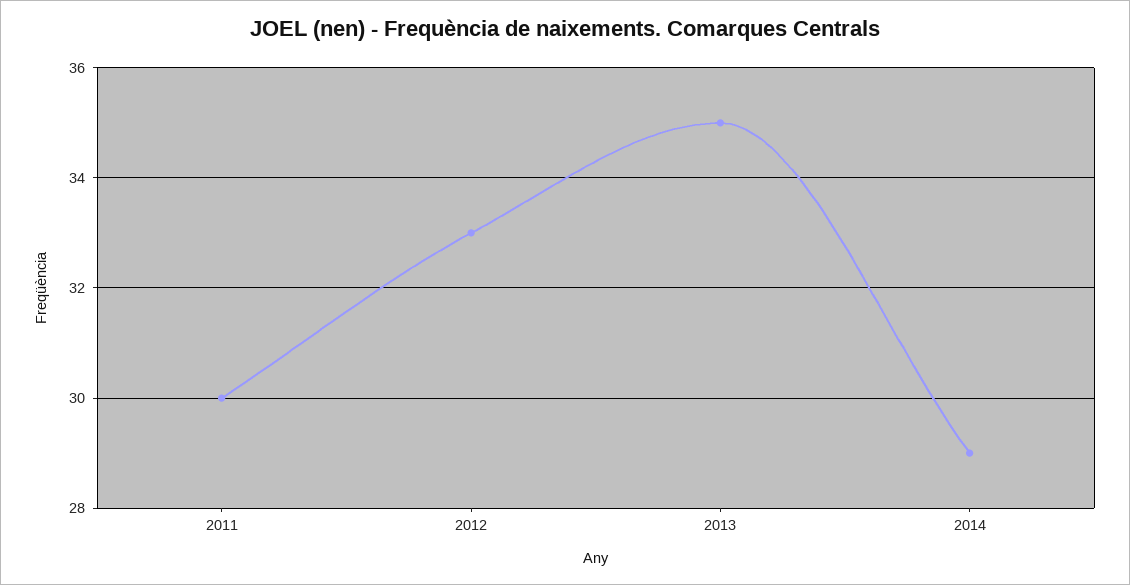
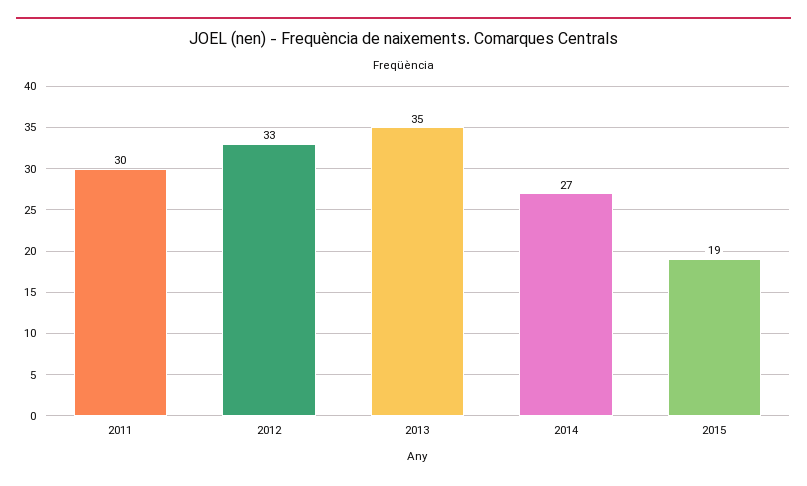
2014: 29 -> 27
2015: none -> 19

